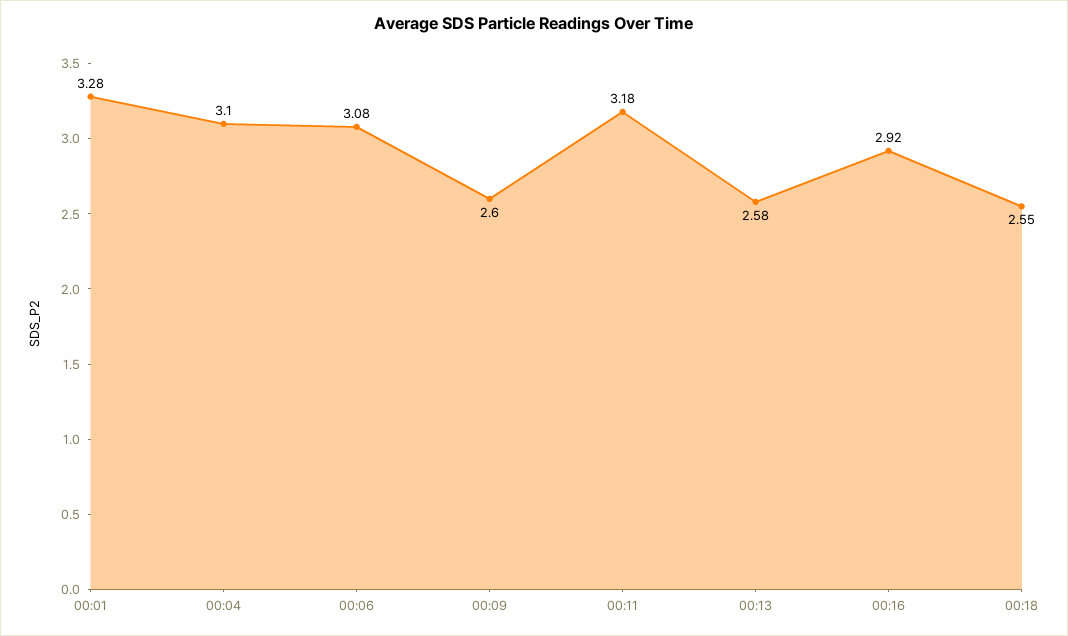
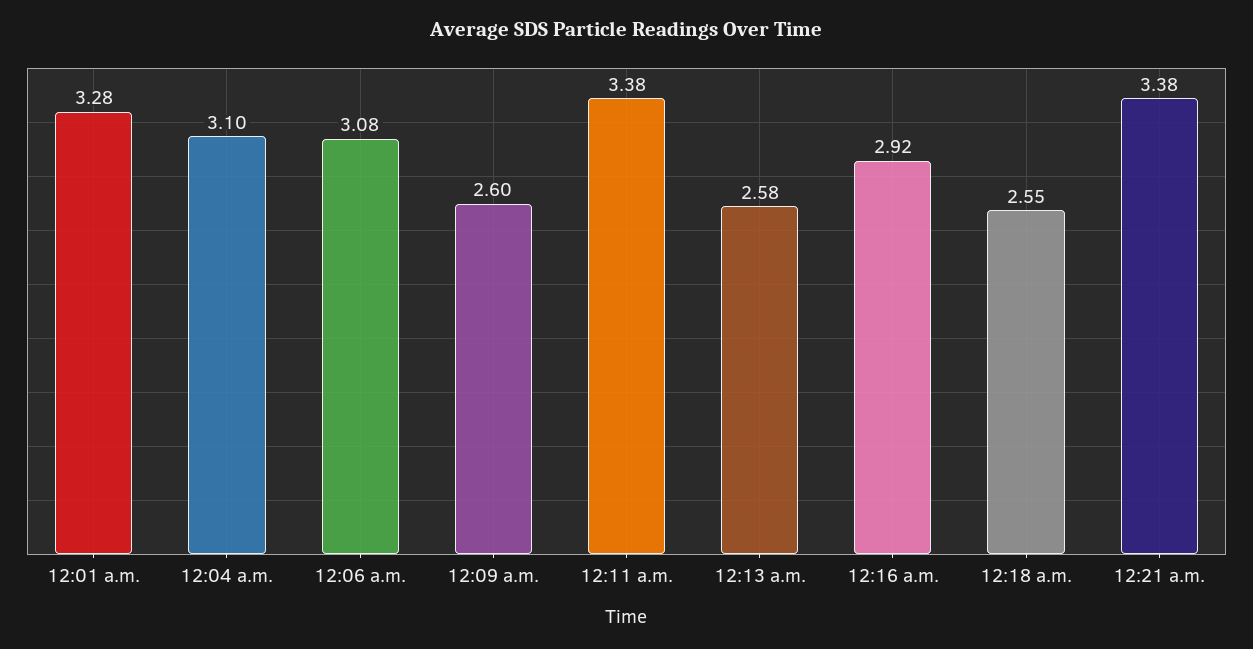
00:11: 3.18 -> 3.38
12:21 a.m.: none -> 3.38

